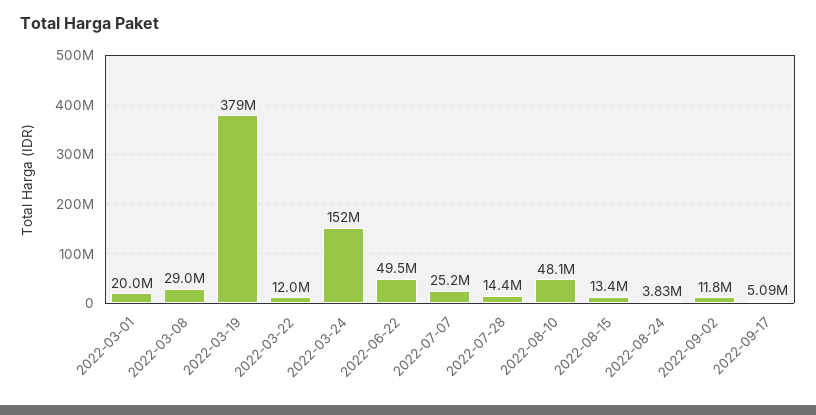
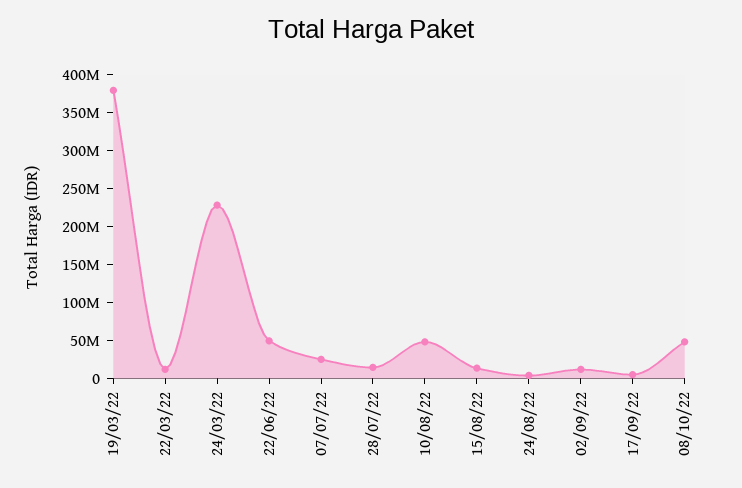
2022-03-01: 20000000 -> none
2022-03-08: 29000000 -> none
2022-03-24: 152000000 -> 225000000
08/10/22: none -> 50000000

